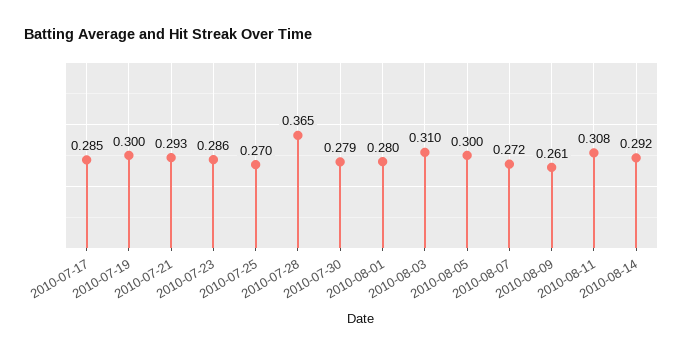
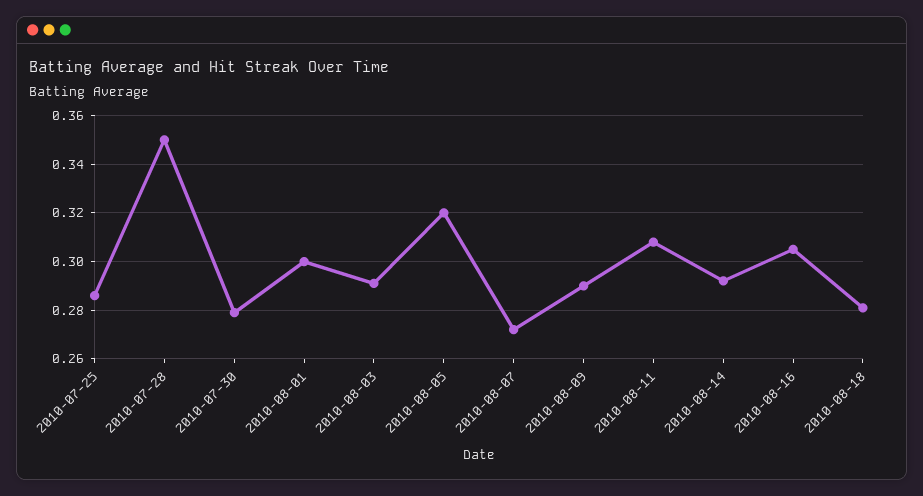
2010-07-17: 0.285 -> none
2010-07-19: 0.3 -> none
2010-07-21: 0.293 -> none
2010-07-23: 0.286 -> none
2010-07-25: 0.27 -> 0.285
2010-07-28: 0.365 -> 0.35
2010-08-01: 0.28 -> 0.3
2010-08-03: 0.31 -> 0.29
2010-08-05: 0.3 -> 0.32
2010-08-09: 0.261 -> 0.29
2010-08-16: none -> 0.305
2010-08-18: none -> 0.28

